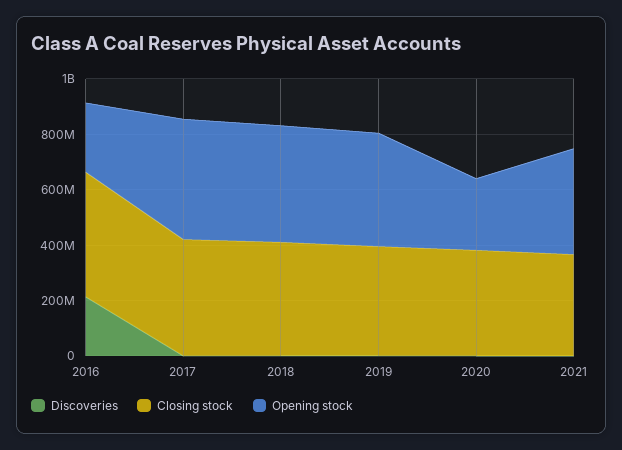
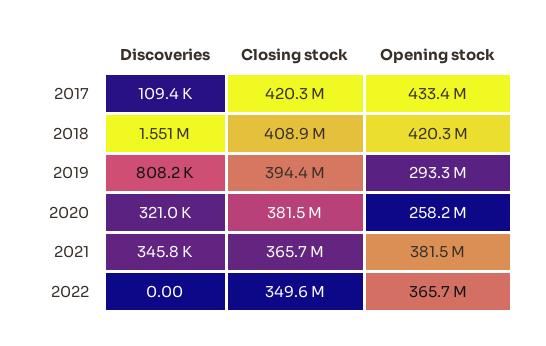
Discoveries, 2016: 200000000 -> none
Closing stock, 2016: 450000000 -> none
Opening stock, 2016: 250000000 -> none
Opening stock, 2019: 400000000 -> 293300000
Discoveries, 2022: none -> 0
Closing stock, 2022: none -> 349600000
Opening stock, 2022: none -> 365700000

